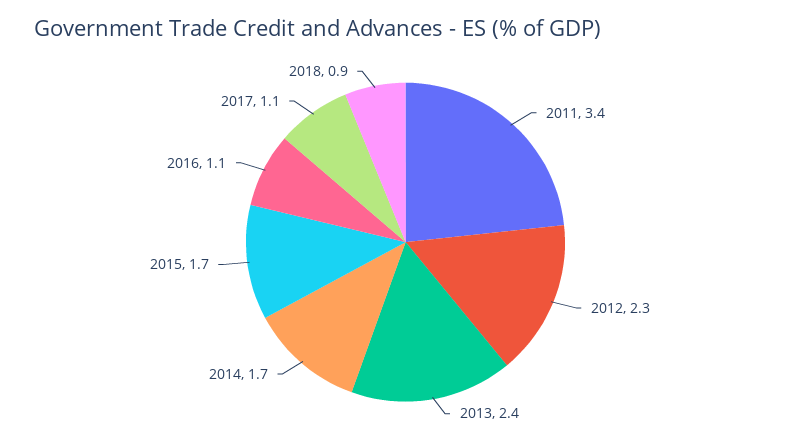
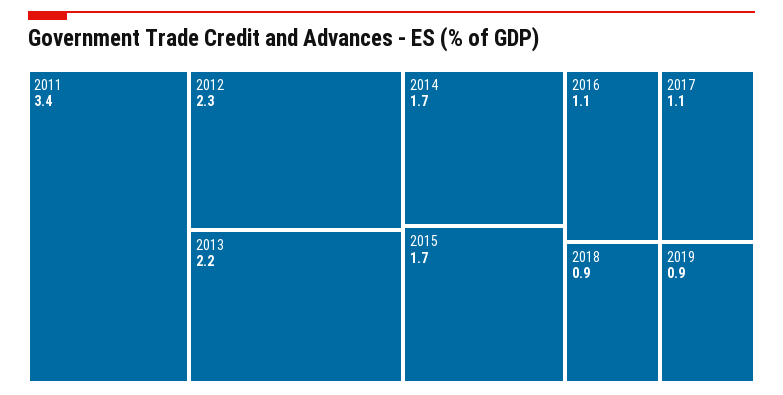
2013: 2.4 -> 2.2
2019: none -> 0.9

